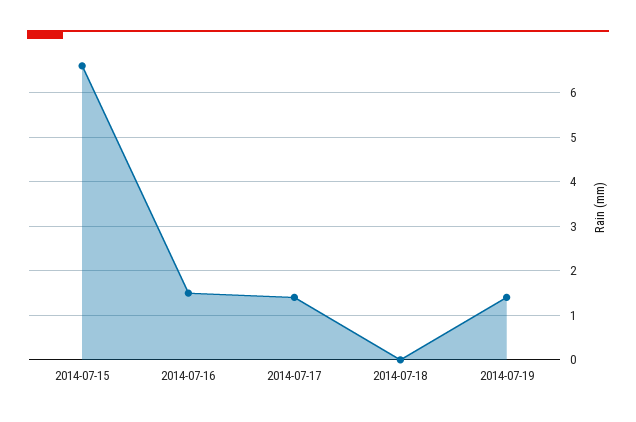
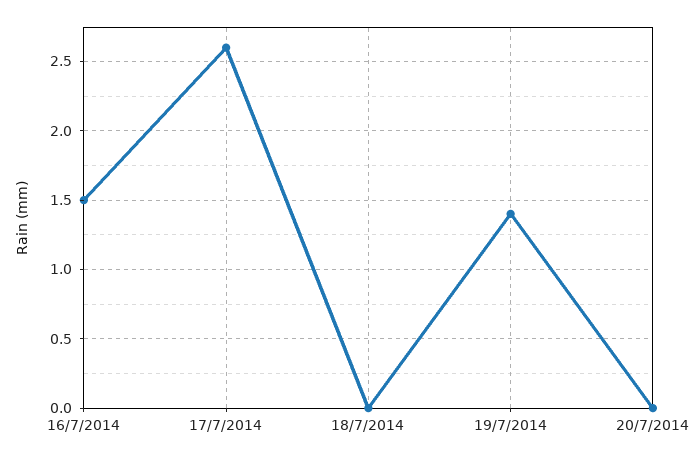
2014-07-15: 6.5 -> none
2014-07-17: 1.5 -> 2.6
20/7/2014: none -> 0

